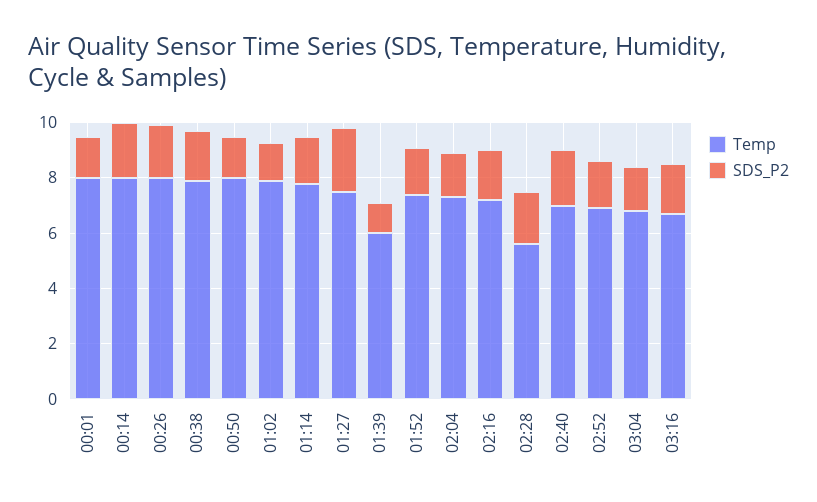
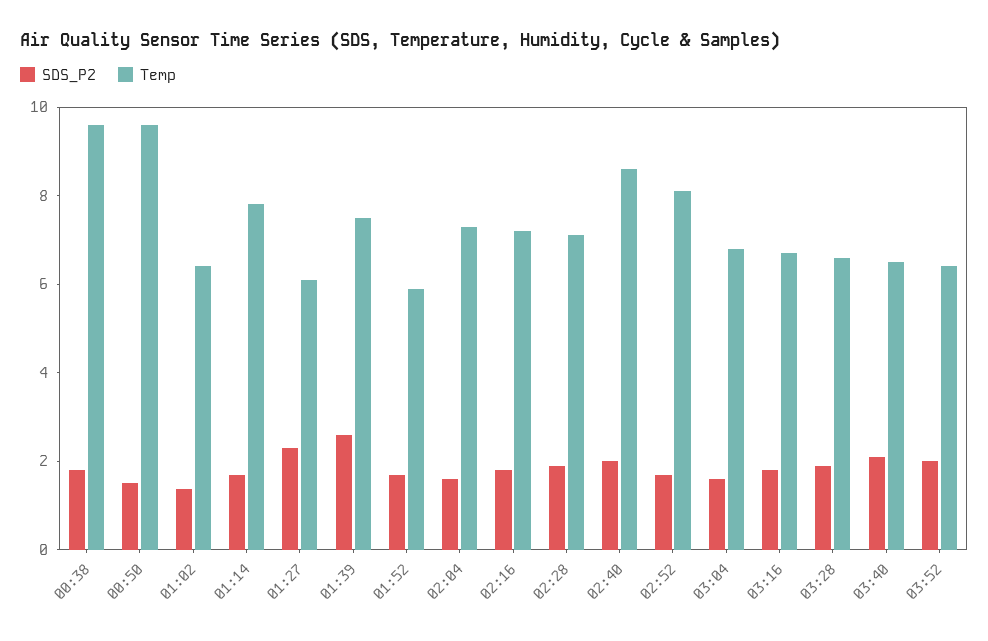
Temp, 00:01: 8 -> none
SDS_P2, 00:01: 1.5 -> none
Temp, 00:14: 8 -> none
SDS_P2, 00:14: 2 -> none
Temp, 00:26: 8 -> none
SDS_P2, 00:26: 2 -> none
Temp, 00:38: 8 -> 9.5
Temp, 00:50: 8 -> 9.5
Temp, 01:02: 8 -> 6.5
Temp, 01:27: 7.5 -> 6
Temp, 01:39: 6 -> 7.5
SDS_P2, 01:39: 1 -> 2.5
Temp, 01:52: 7.5 -> 6
Temp, 02:28: 5.5 -> 7
Temp, 02:40: 7 -> 8.5
Temp, 02:52: 7 -> 8
SDS_P2, 03:28: none -> 2
Temp, 03:28: none -> 6.5
SDS_P2, 03:40: none -> 2
Temp, 03:40: none -> 6.5
SDS_P2, 03:52: none -> 2
Temp, 03:52: none -> 6.5

